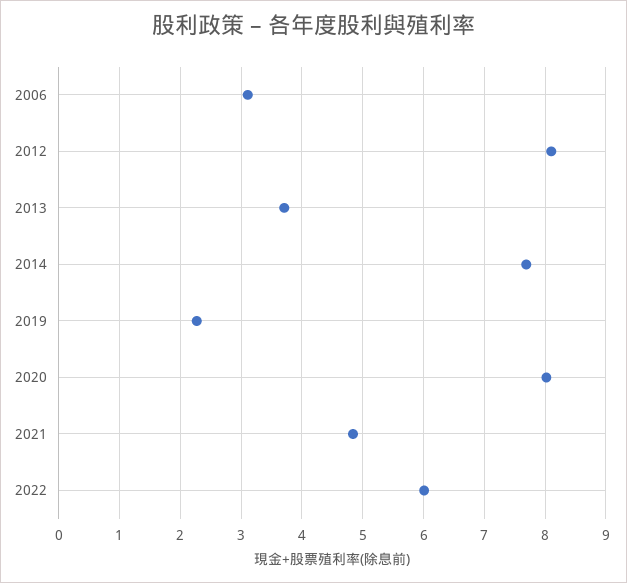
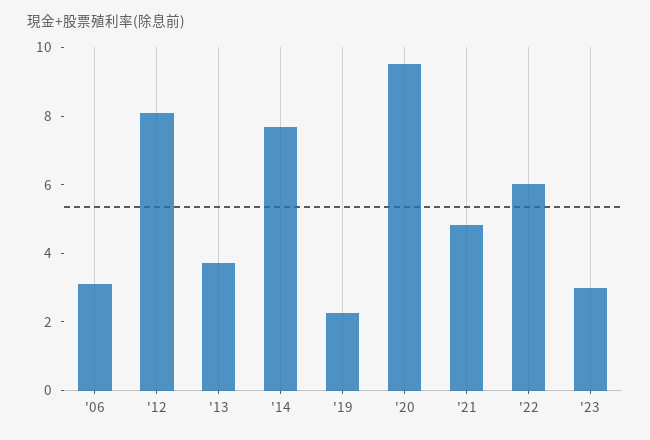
2020: 8 -> 9.5
'23: none -> 3

